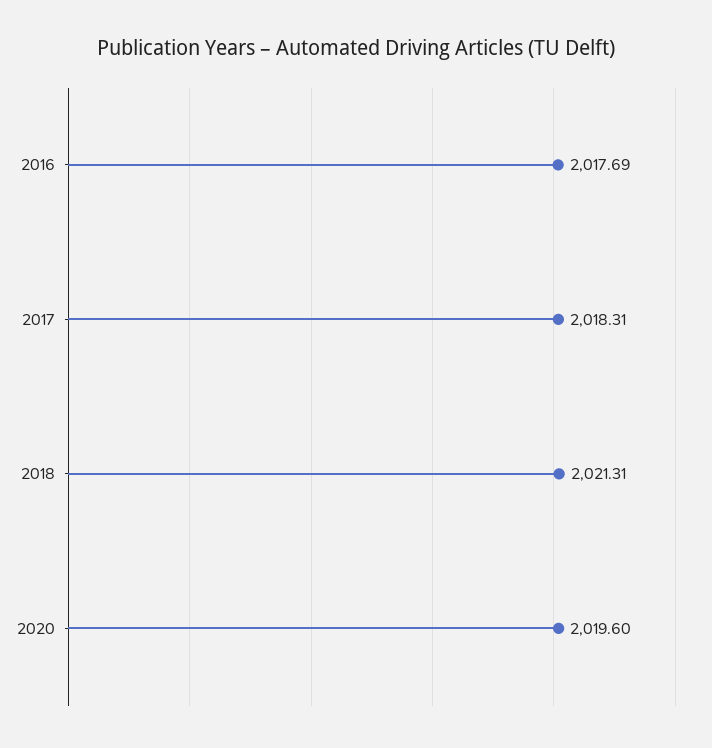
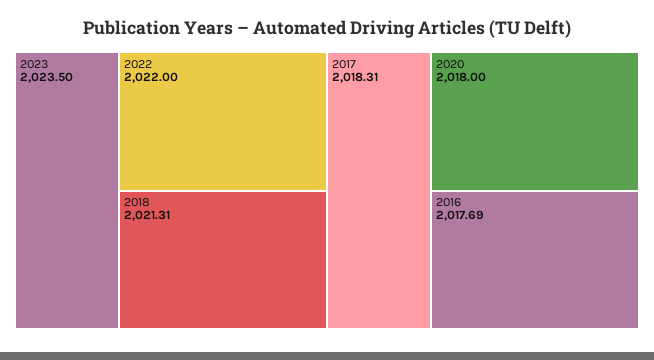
2020: 2019.6 -> 2018
2023: none -> 2023.5
2022: none -> 2022

